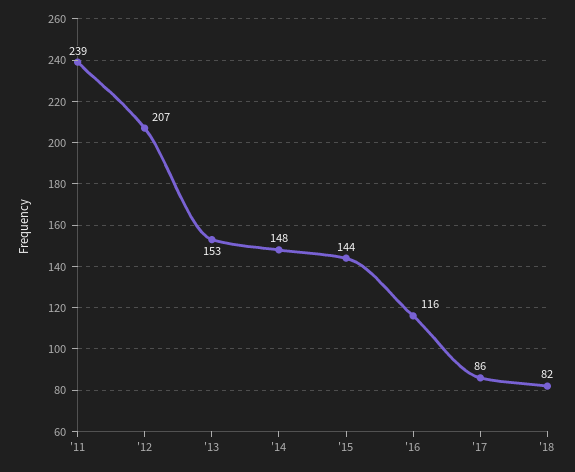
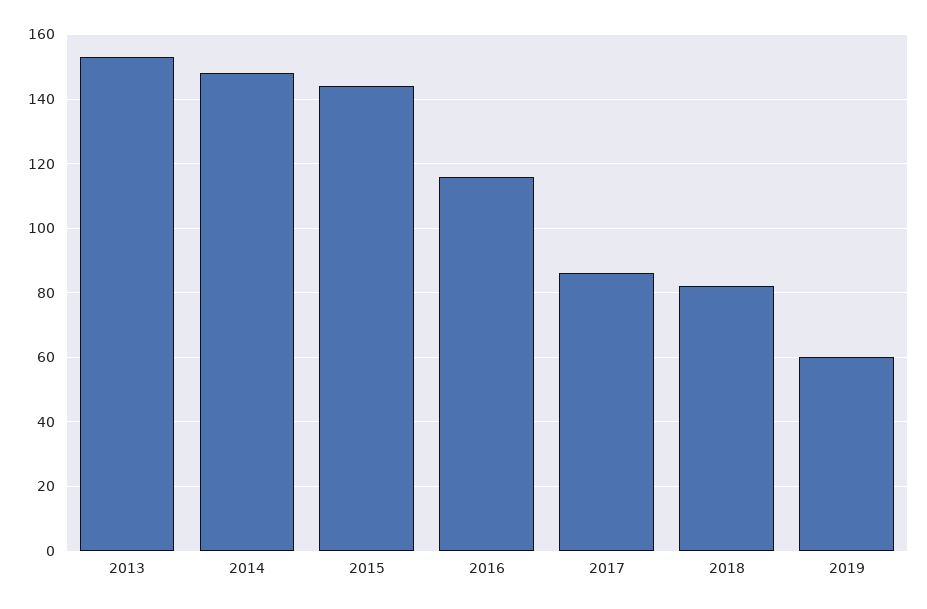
'11: 239 -> none
'12: 207 -> none
2019: none -> 60

